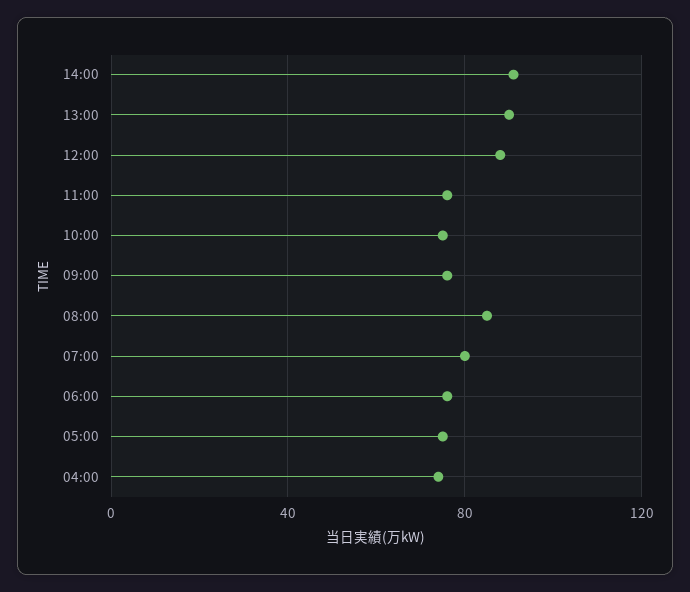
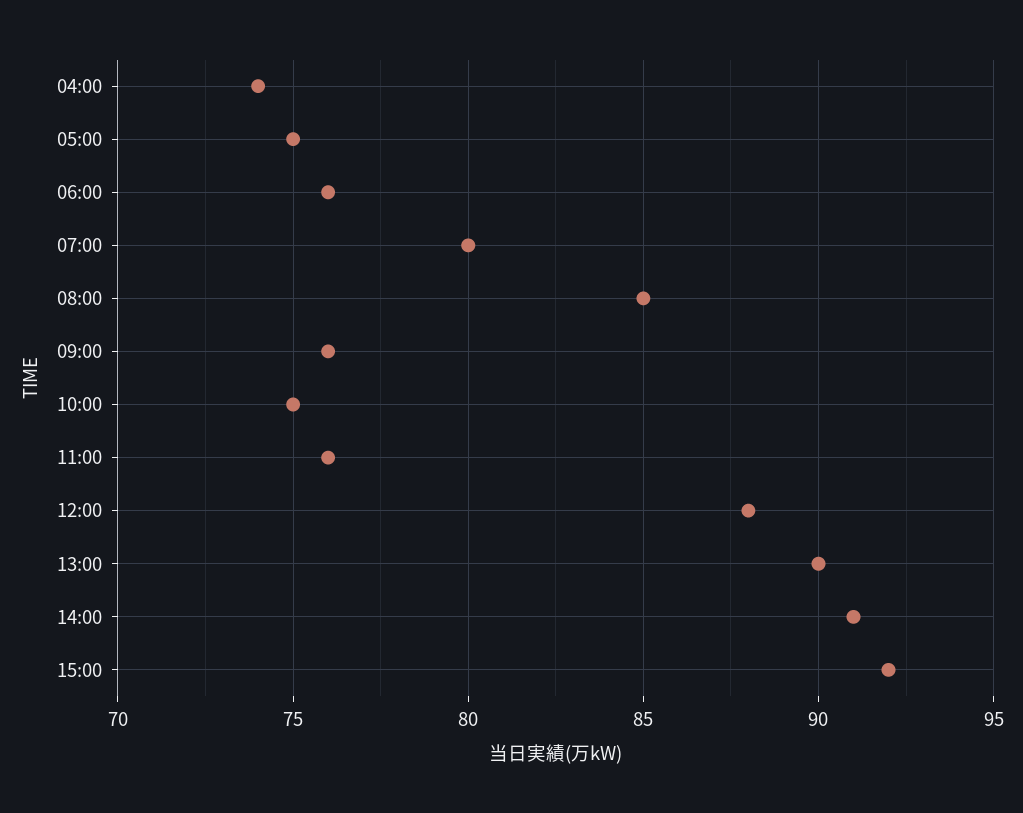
15:00: none -> 92

